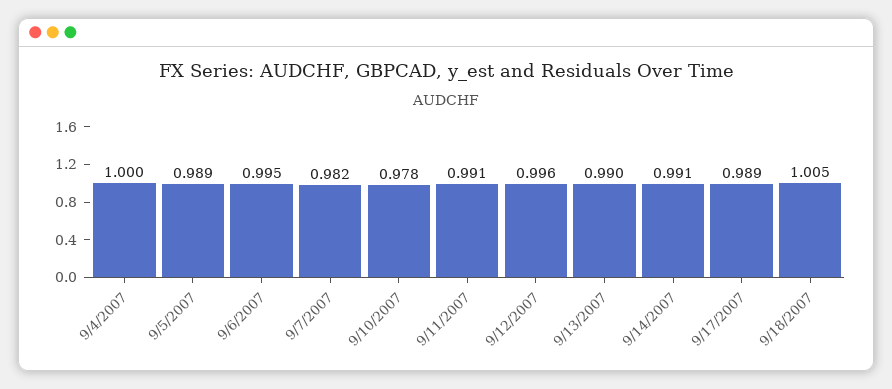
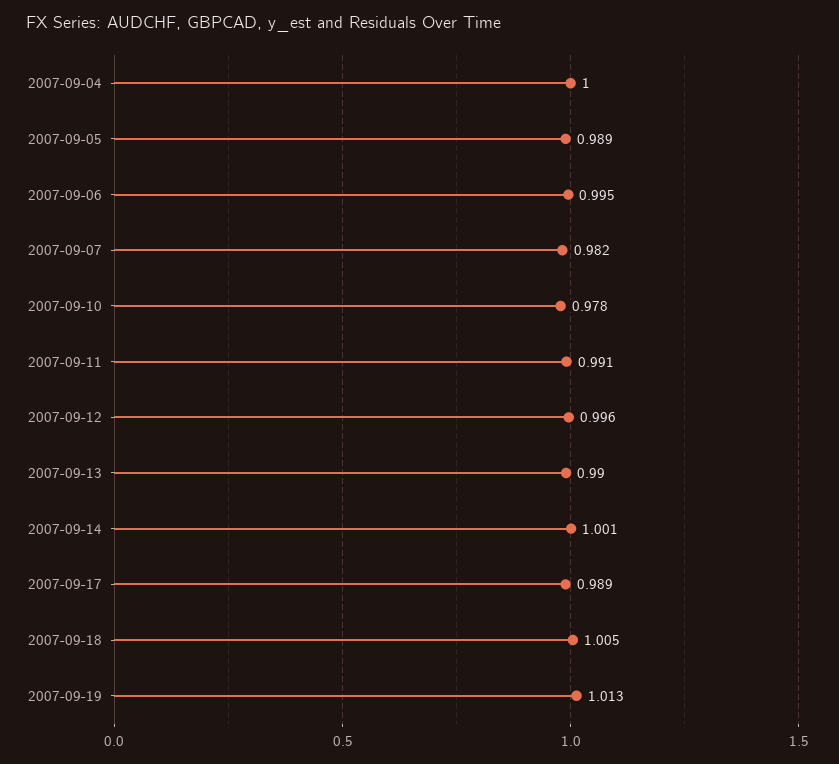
9/14/2007: 0.991 -> 1.001
2007-09-19: none -> 1.013

